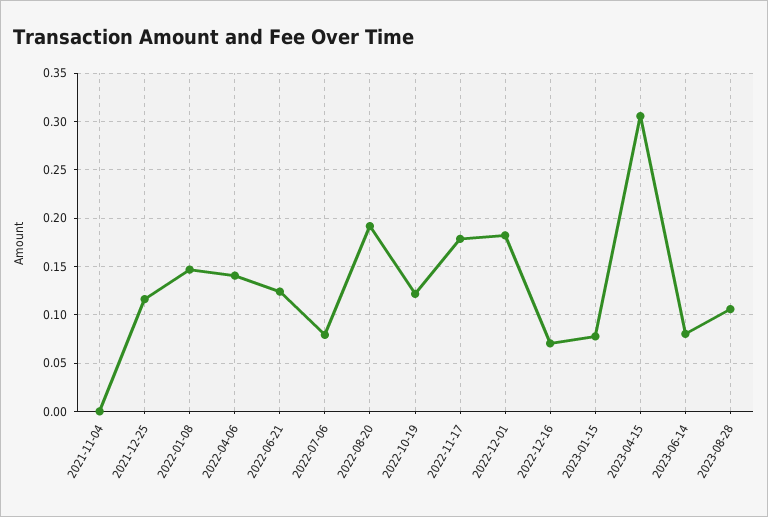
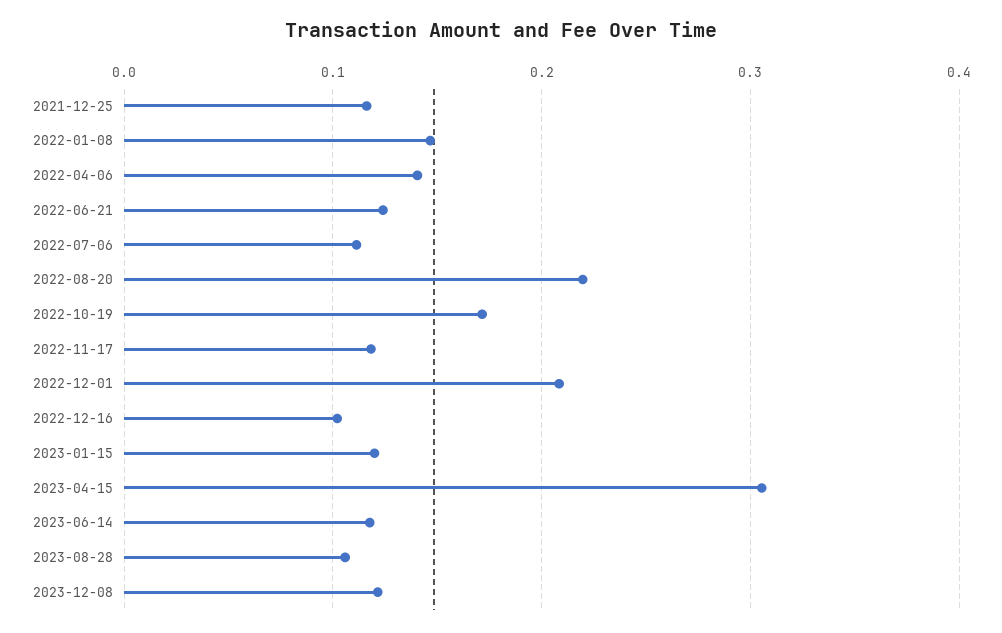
2021-11-04: 0 -> none
2022-07-06: 0.08 -> 0.11
2022-08-20: 0.19 -> 0.22
2022-10-19: 0.12 -> 0.17
2022-11-17: 0.18 -> 0.12
2022-12-01: 0.18 -> 0.21
2022-12-16: 0.07 -> 0.1
2023-01-15: 0.08 -> 0.12
2023-06-14: 0.08 -> 0.12
2023-12-08: none -> 0.12

